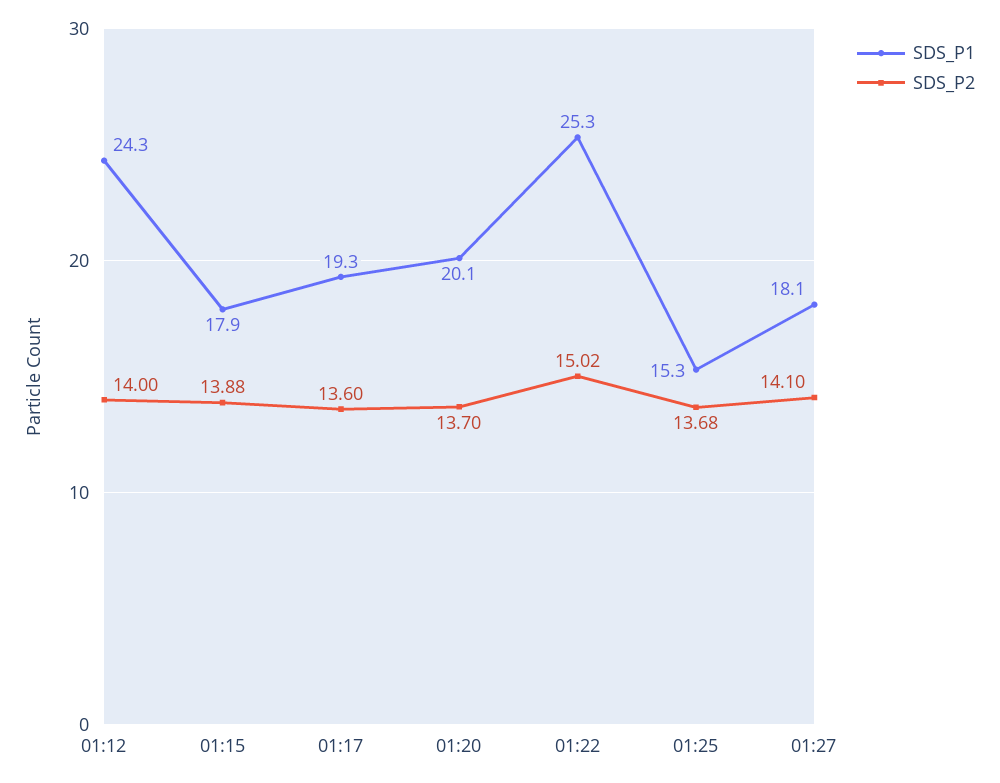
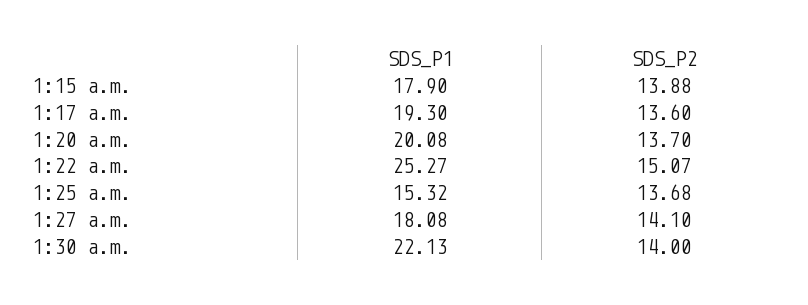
SDS_P1, 01:12: 24.3 -> none
SDS_P2, 01:12: 14 -> none
SDS_P2, 01:22: 15.02 -> 15.07
SDS_P1, 1:30 a.m.: none -> 22.13
SDS_P2, 1:30 a.m.: none -> 14

